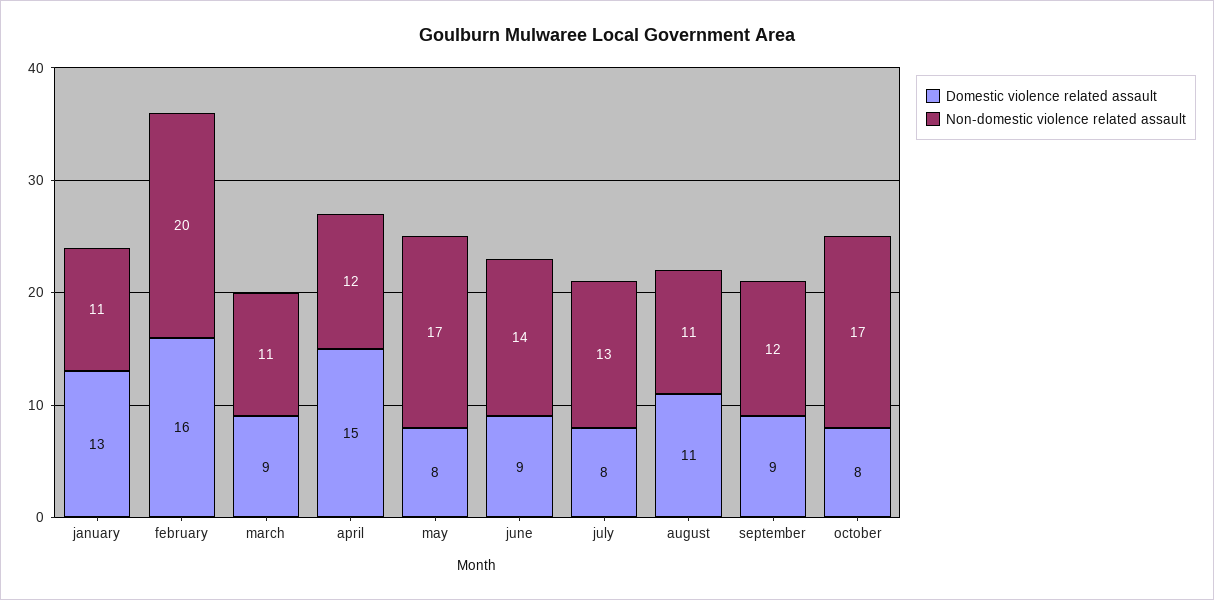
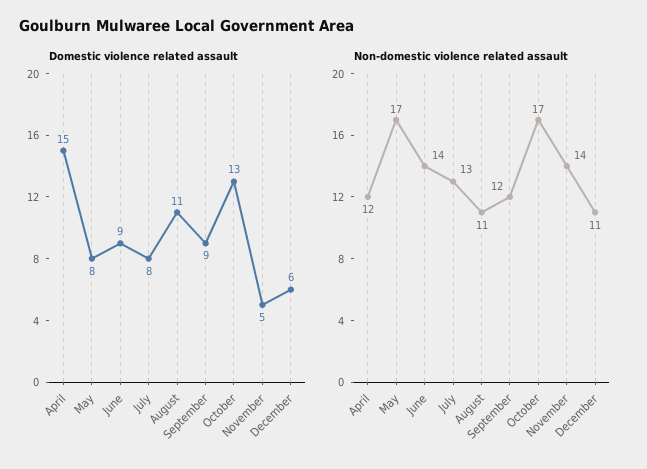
Domestic violence related assault, january: 13 -> none
Non-domestic violence related assault, january: 11 -> none
Domestic violence related assault, february: 16 -> none
Non-domestic violence related assault, february: 20 -> none
Domestic violence related assault, march: 9 -> none
Non-domestic violence related assault, march: 11 -> none
Domestic violence related assault, october: 8 -> 13
Domestic violence related assault, November: none -> 5
Domestic violence related assault, December: none -> 6
Non-domestic violence related assault, November: none -> 14
Non-domestic violence related assault, December: none -> 11

